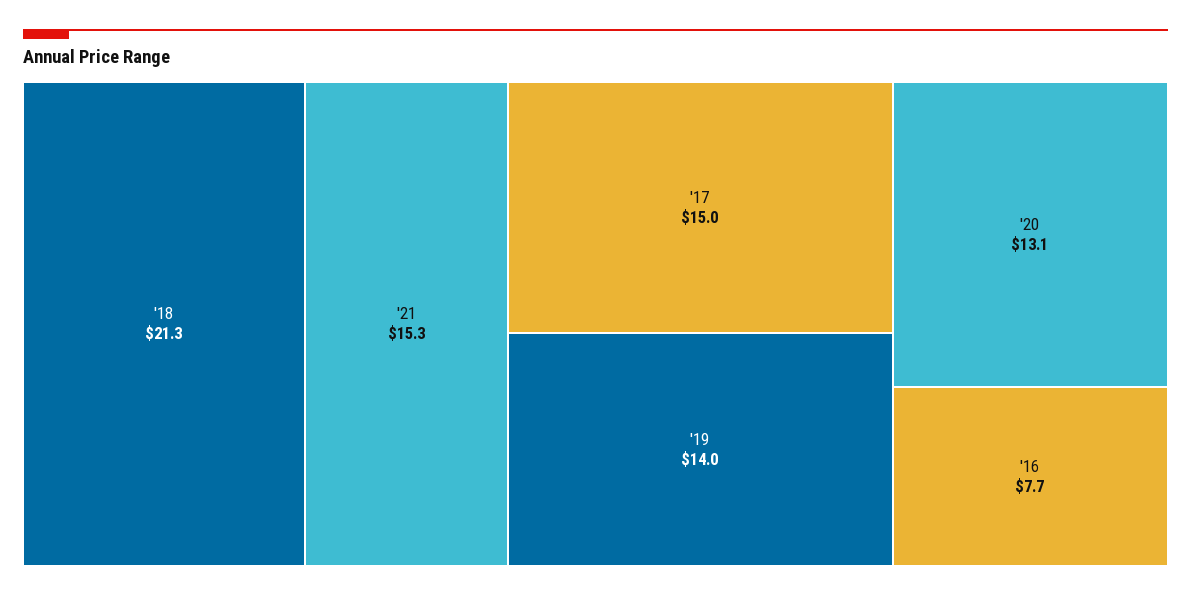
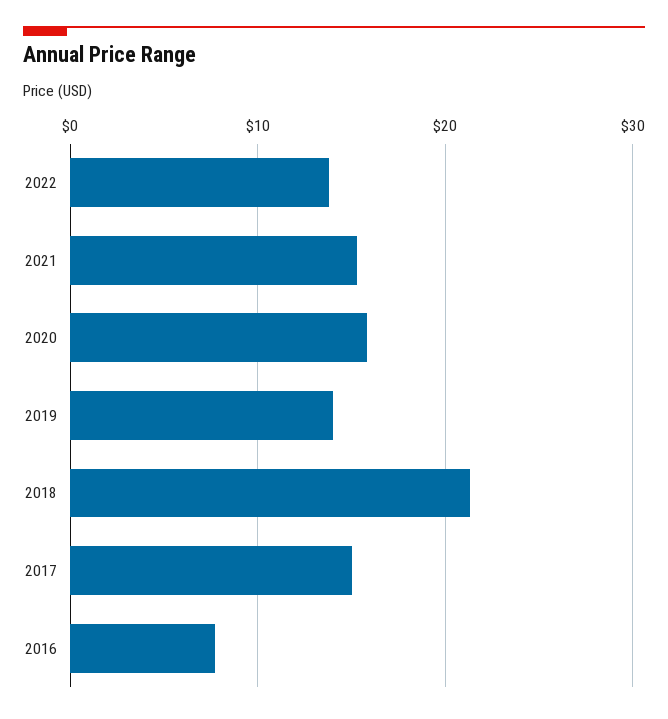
'20: 13.1 -> 16
2022: none -> 14

